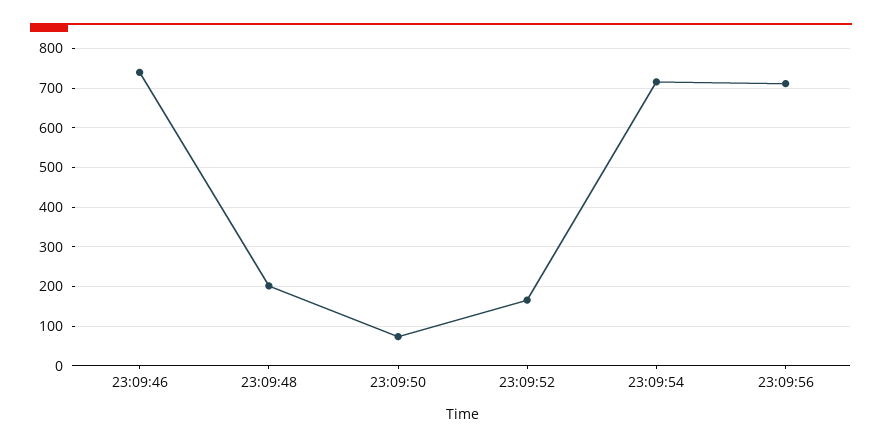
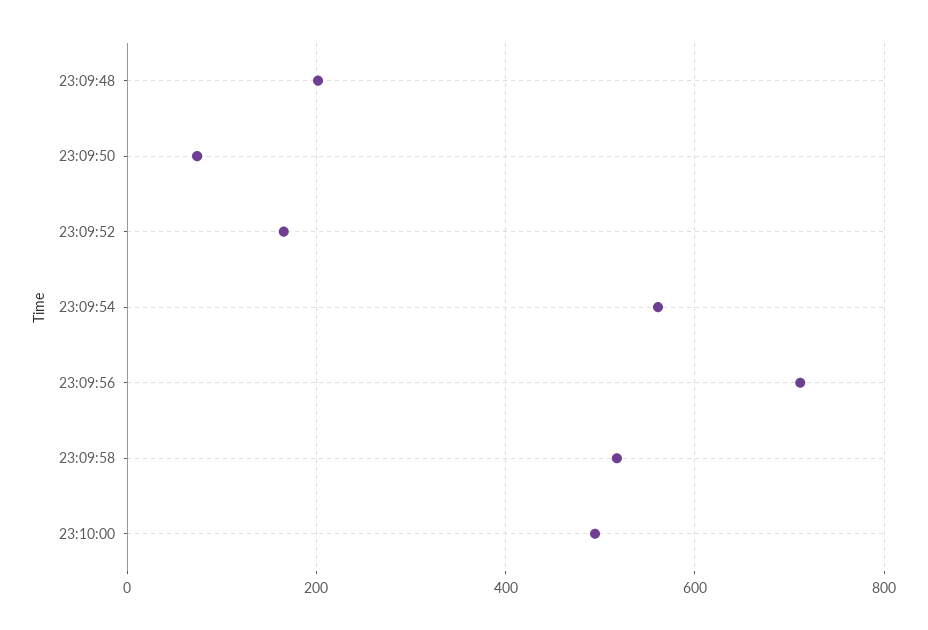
23:09:46: 740 -> none
23:09:54: 720 -> 560
23:09:58: none -> 520
23:10:00: none -> 500

